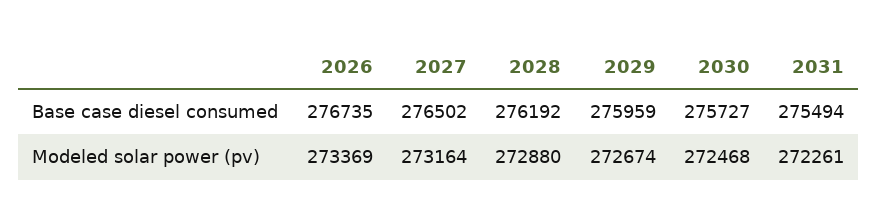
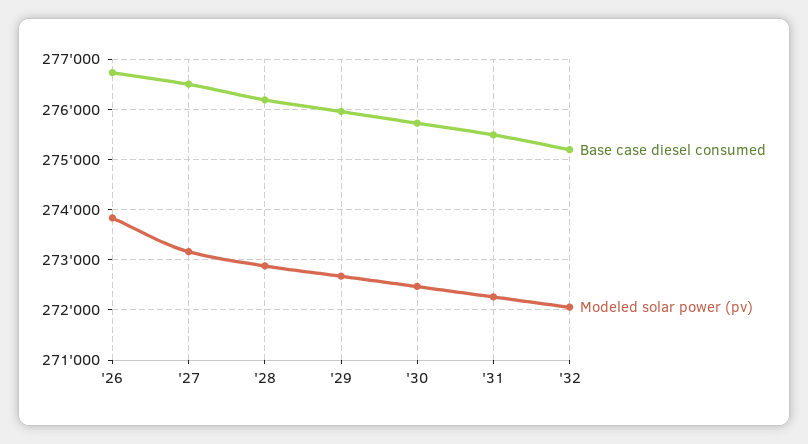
Modeled solar power (pv), 2026: 273369 -> 273800
Base case diesel consumed, '32: none -> 275200
Modeled solar power (pv), '32: none -> 272000

